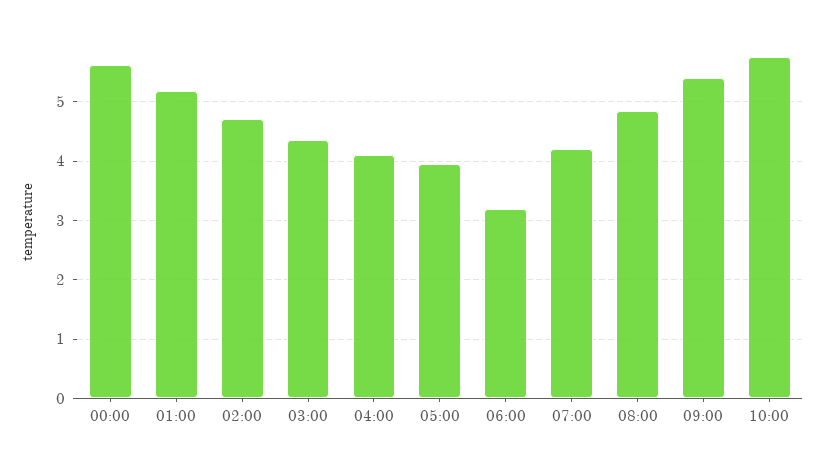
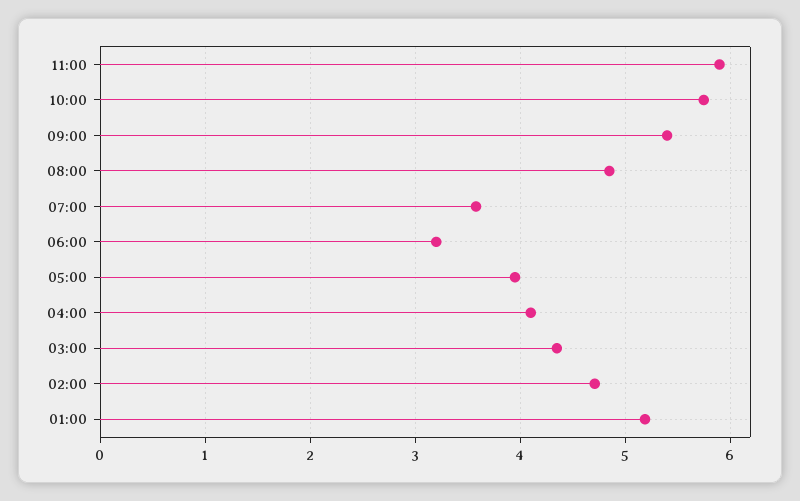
00:00: 5.6 -> none
07:00: 4.2 -> 3.6
11:00: none -> 5.9

